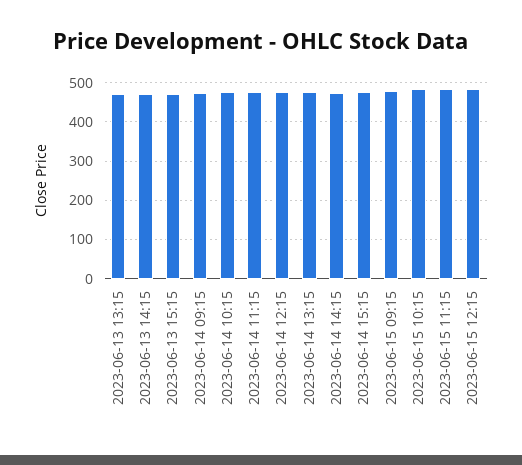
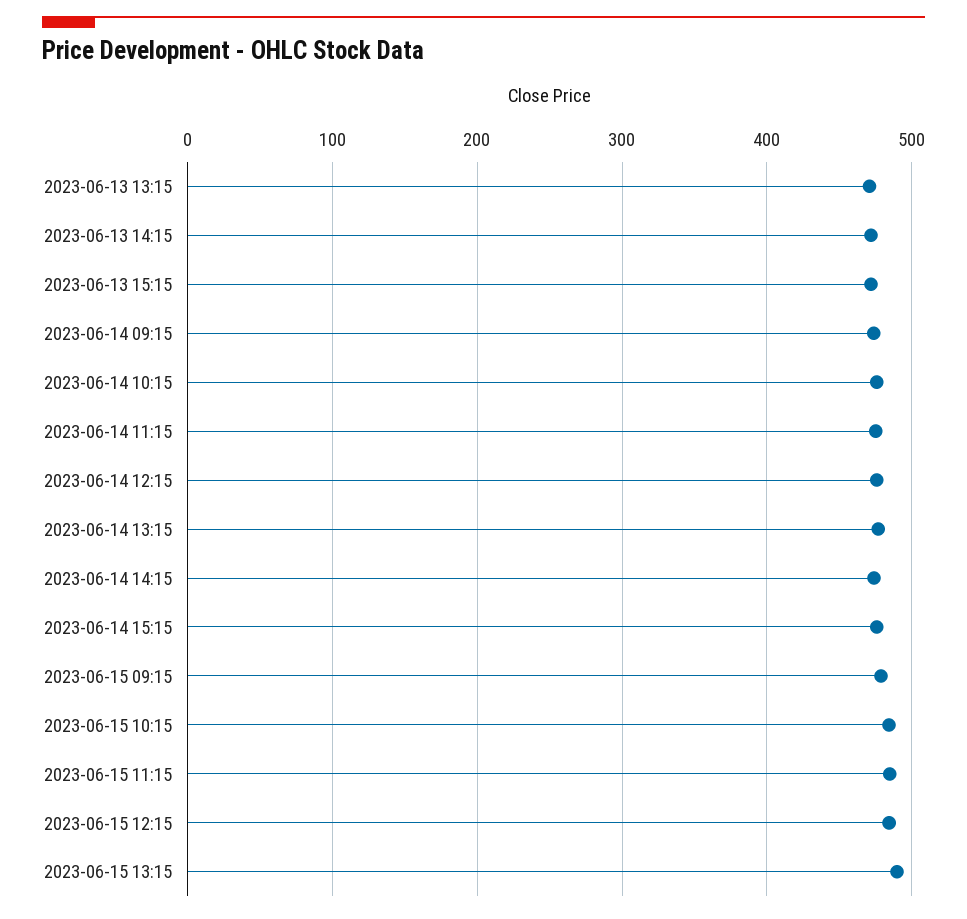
2023-06-15 13:15: none -> 490

